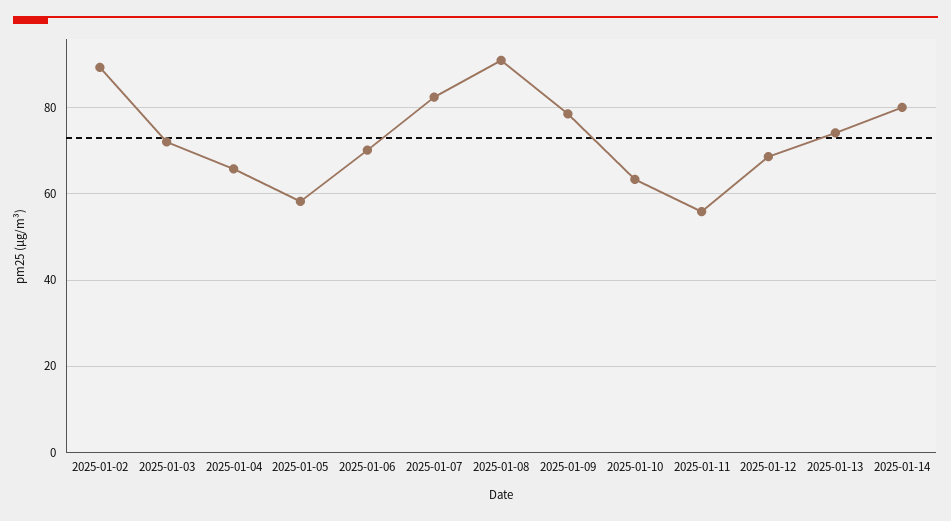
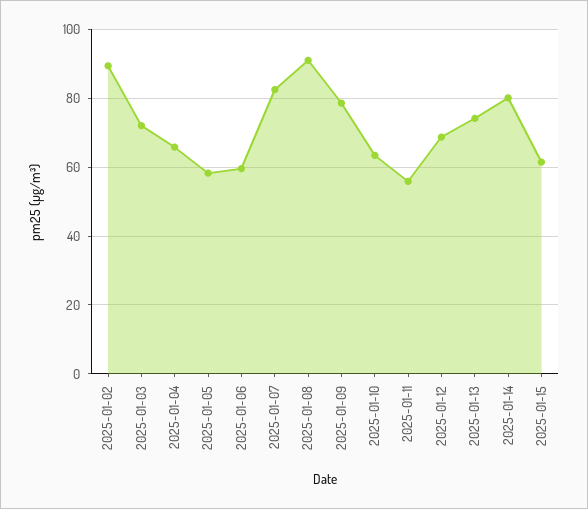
2025-01-06: 70 -> 60
2025-01-15: none -> 62

